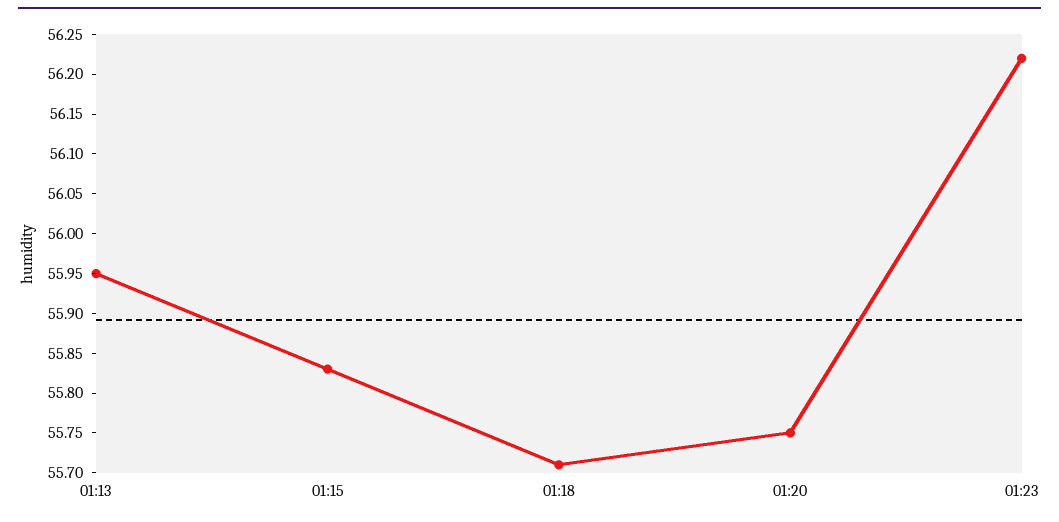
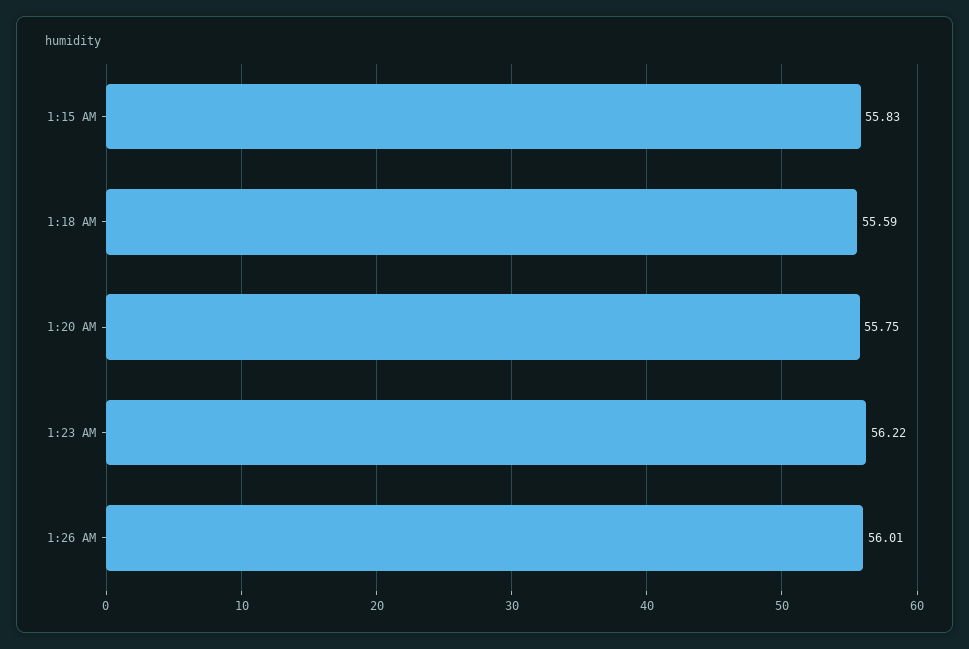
01:13: 55.95 -> none
01:18: 55.7 -> 55.59
1:26 AM: none -> 56.01

